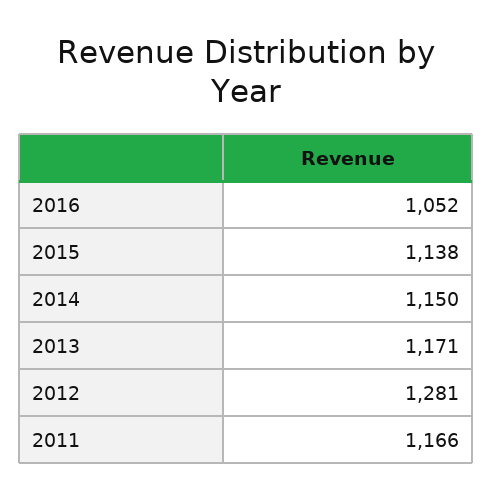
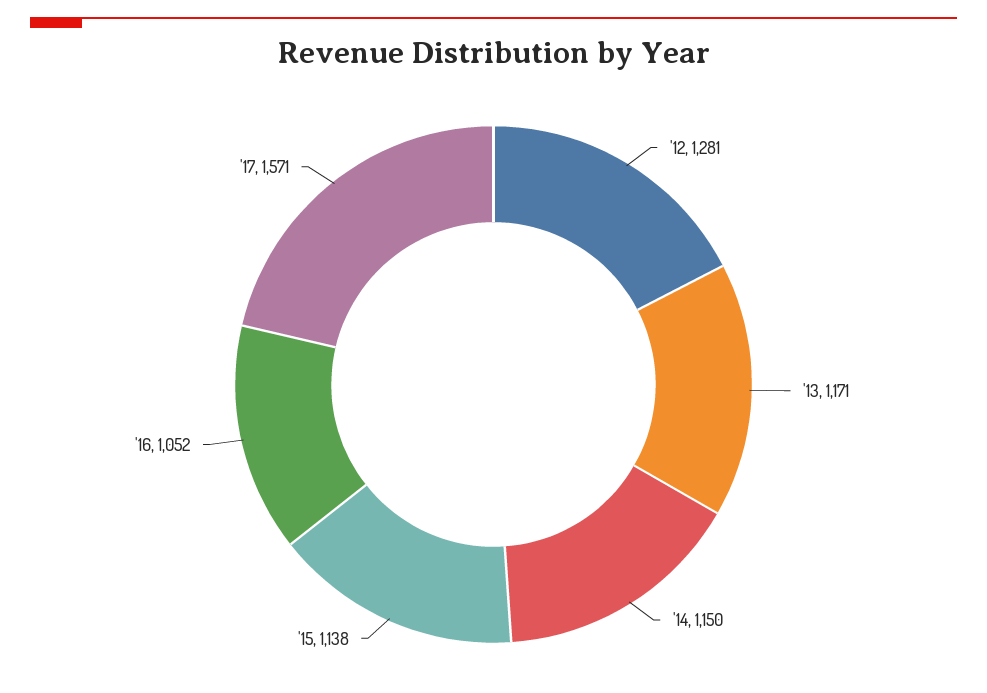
2011: 1166 -> none
'17: none -> 1571

